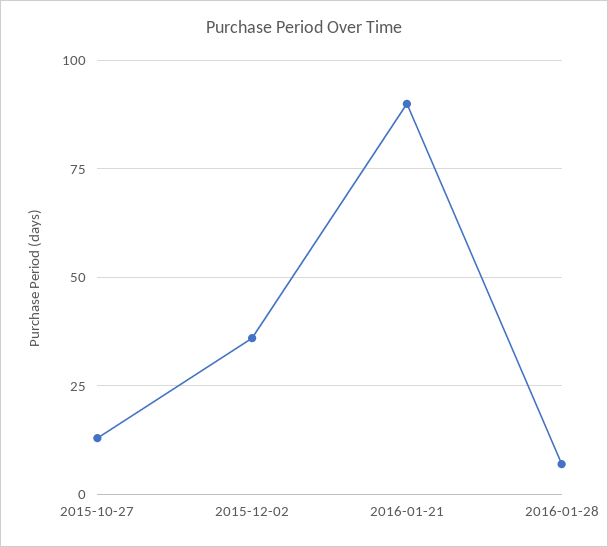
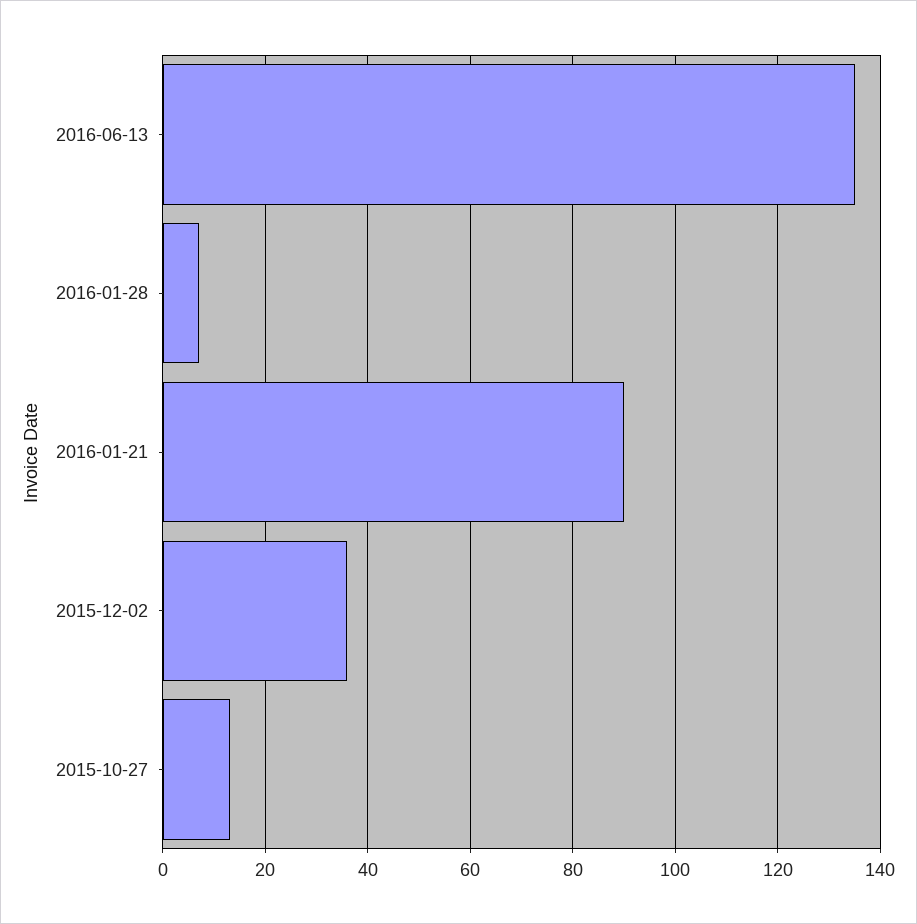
2016-06-13: none -> 135

